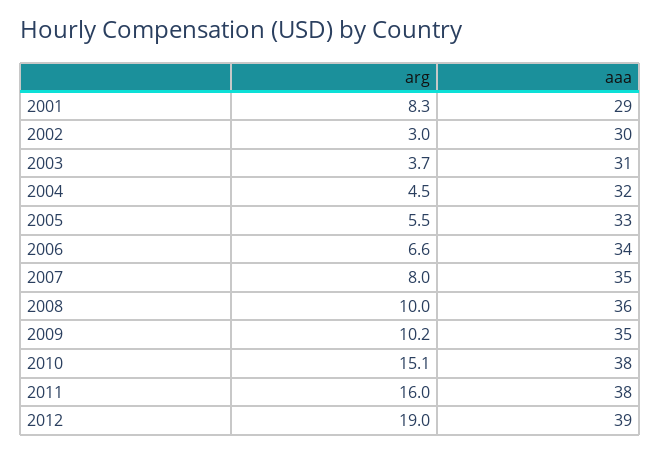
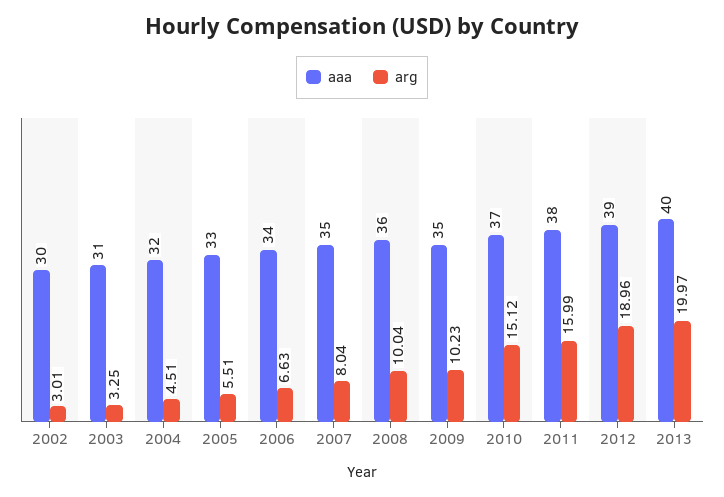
arg, 2001: 8.3 -> none
aaa, 2001: 29 -> none
arg, 2003: 3.7 -> 3.25
aaa, 2010: 38 -> 37
aaa, 2013: none -> 40
arg, 2013: none -> 19.97

